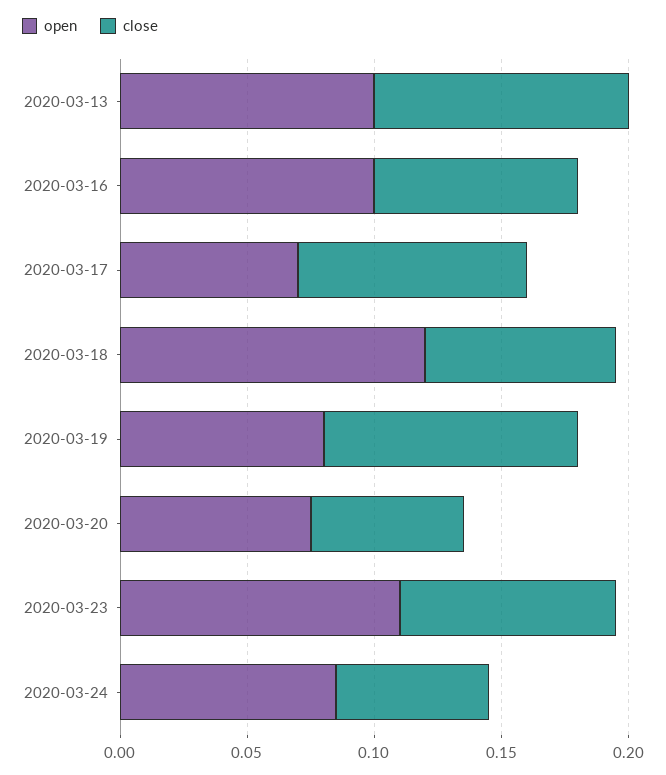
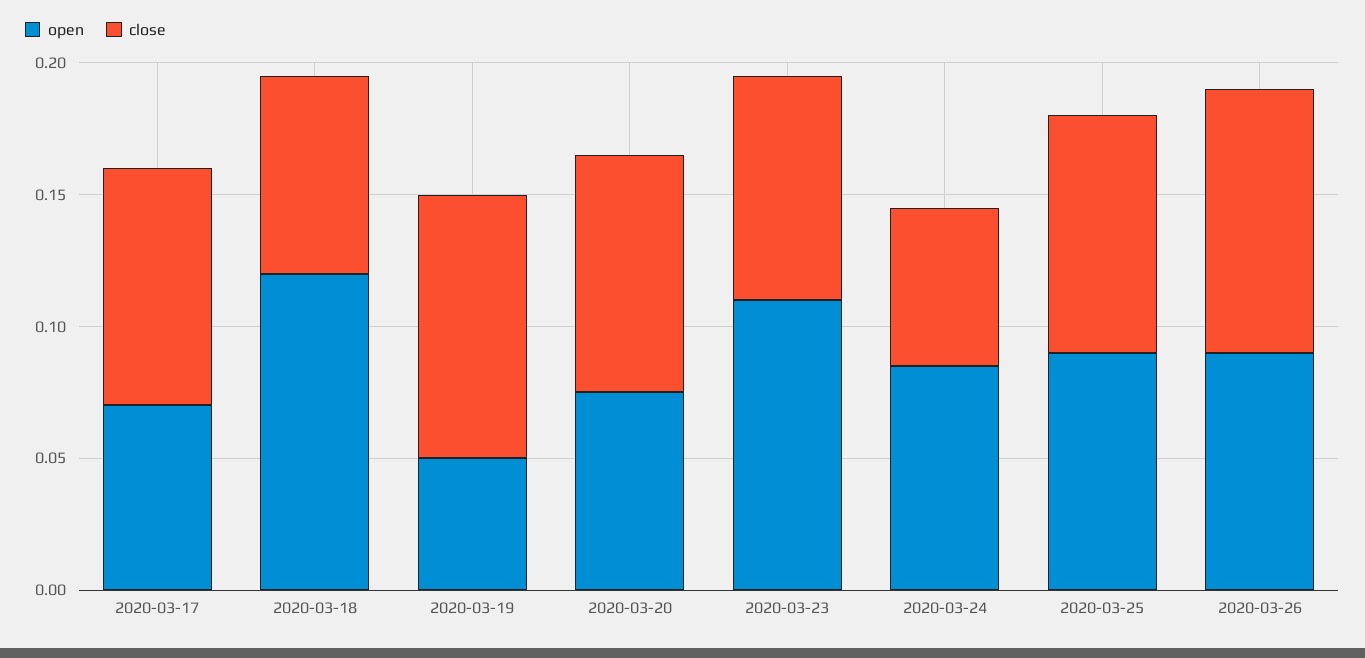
open, 2020-03-13: 0.1 -> none
close, 2020-03-13: 0.1 -> none
open, 2020-03-16: 0.1 -> none
close, 2020-03-16: 0.08 -> none
open, 2020-03-19: 0.08 -> 0.05
close, 2020-03-20: 0.06 -> 0.09
open, 2020-03-25: none -> 0.09
close, 2020-03-25: none -> 0.09
open, 2020-03-26: none -> 0.09
close, 2020-03-26: none -> 0.1

